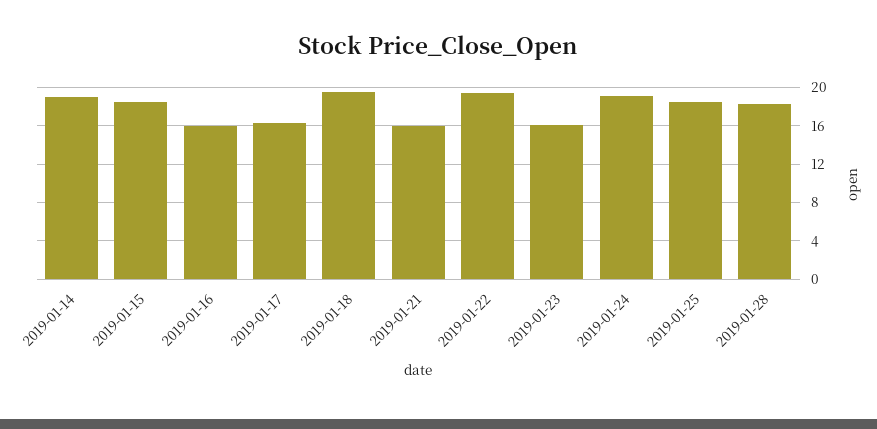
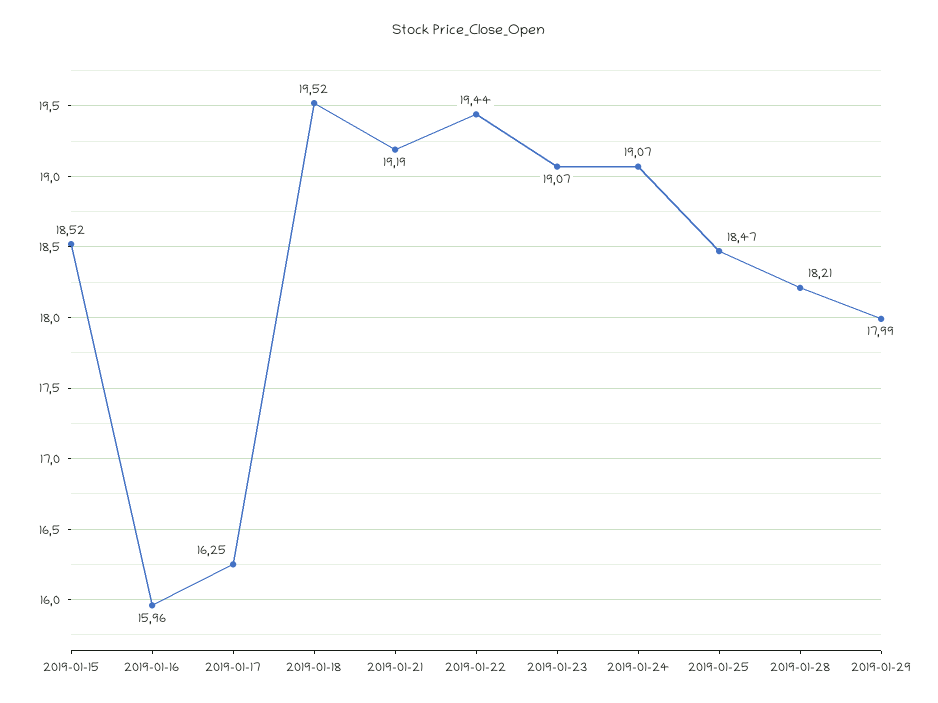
2019-01-14: 19 -> none
2019-01-21: 16 -> 19.19
2019-01-23: 16 -> 19.07
2019-01-29: none -> 17.99

